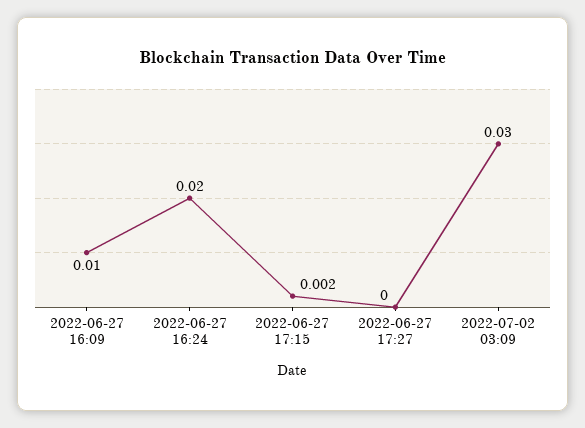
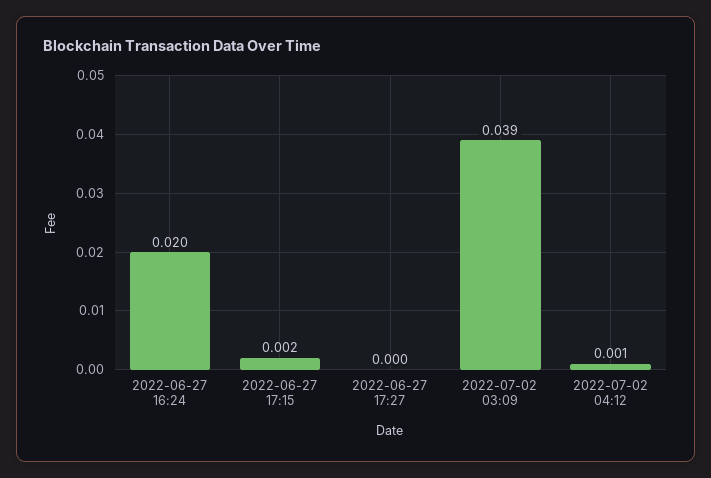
2022-06-27 16:09: 0.01 -> none
2022-07-02 03:09: 0.03 -> 0.039
2022-07-02 04:12: none -> 0.001

